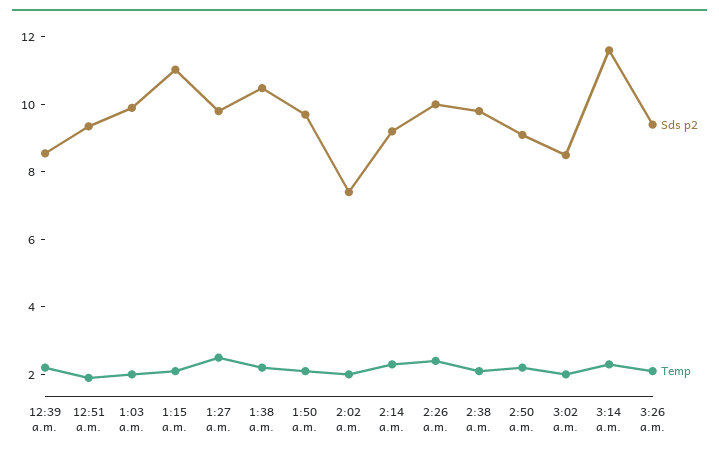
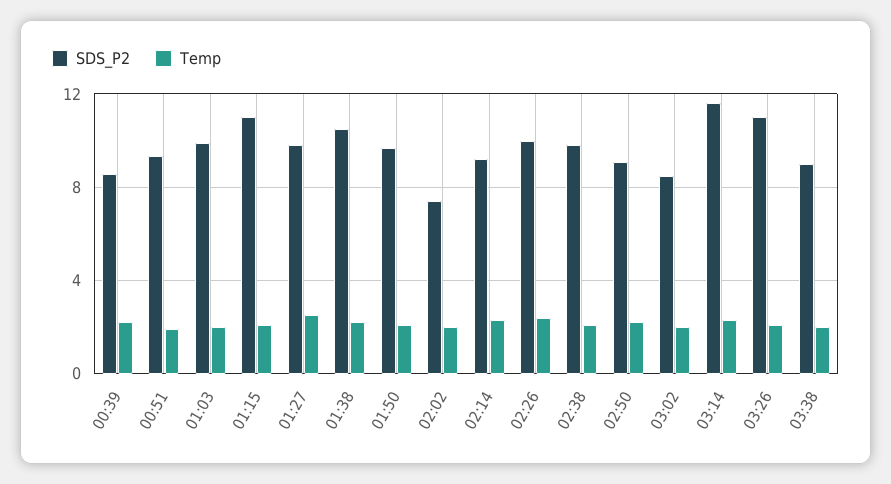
Sds p2, 3:26 a.m.: 9.5 -> 11
Sds p2, 03:38: none -> 9
Temp, 03:38: none -> 2

